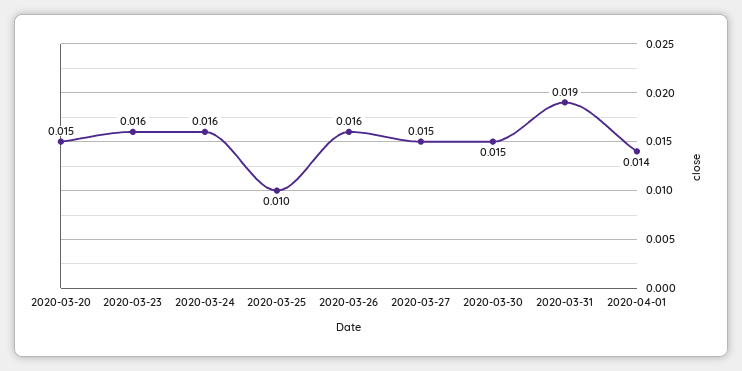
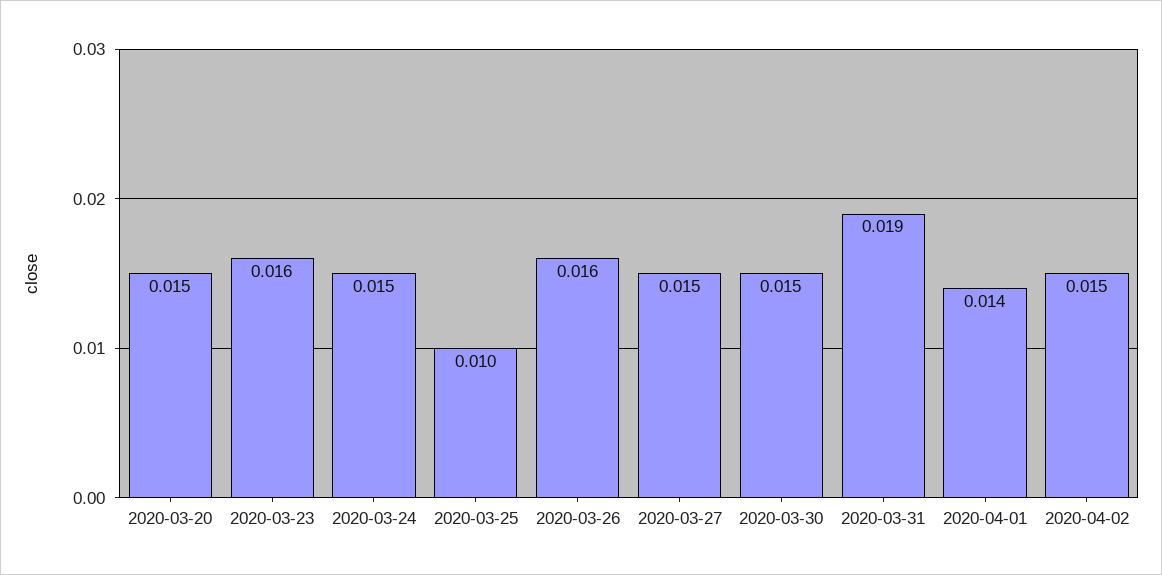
2020-03-24: 0.016 -> 0.015
2020-04-02: none -> 0.015

